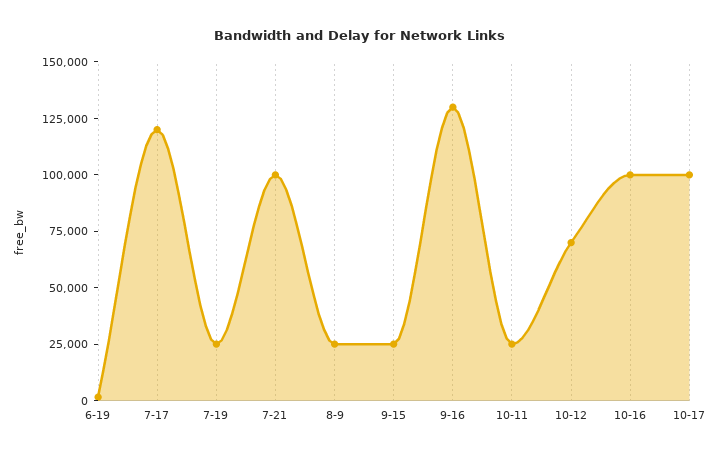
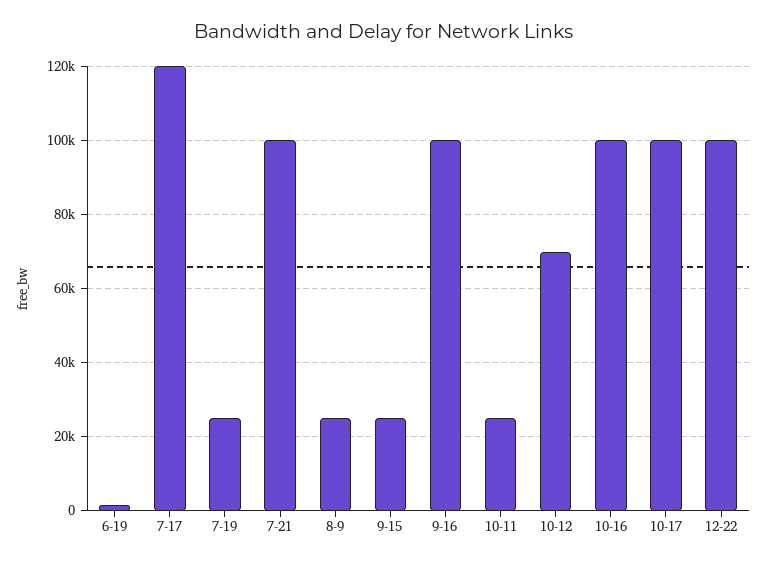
9-16: 130000 -> 100000
12-22: none -> 100000

